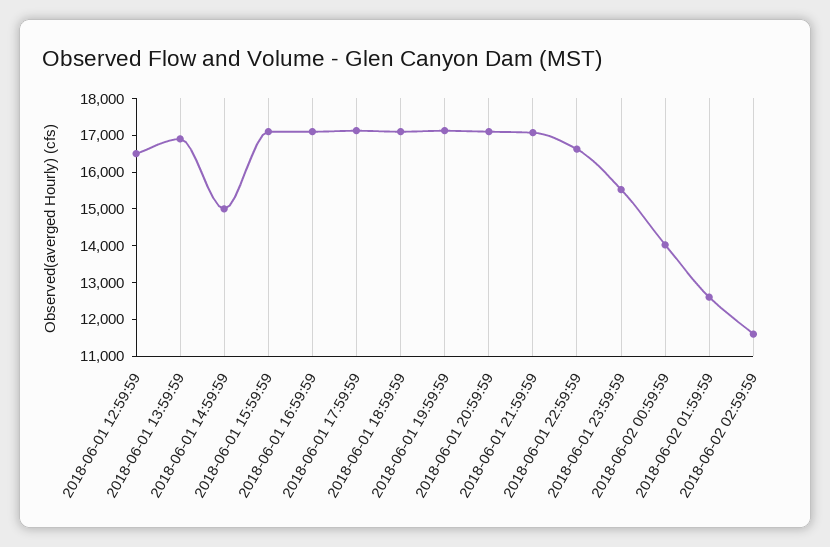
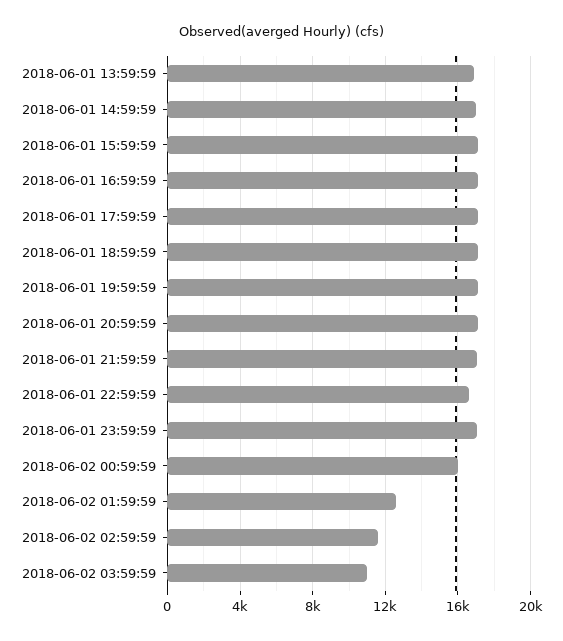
2018-06-01 12:59:59: 16500 -> none
2018-06-01 14:59:59: 15000 -> 17000
2018-06-01 23:59:59: 15500 -> 17000
2018-06-02 00:59:59: 14000 -> 16000
2018-06-02 03:59:59: none -> 11000

